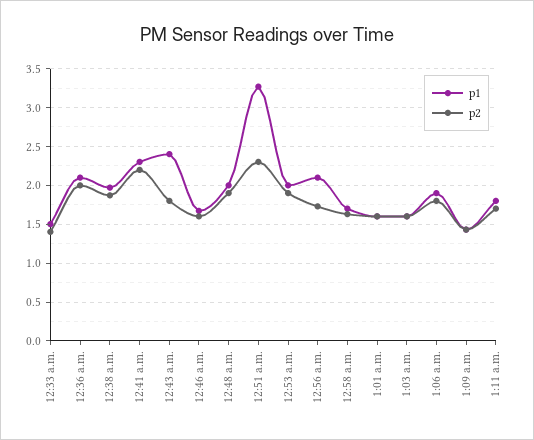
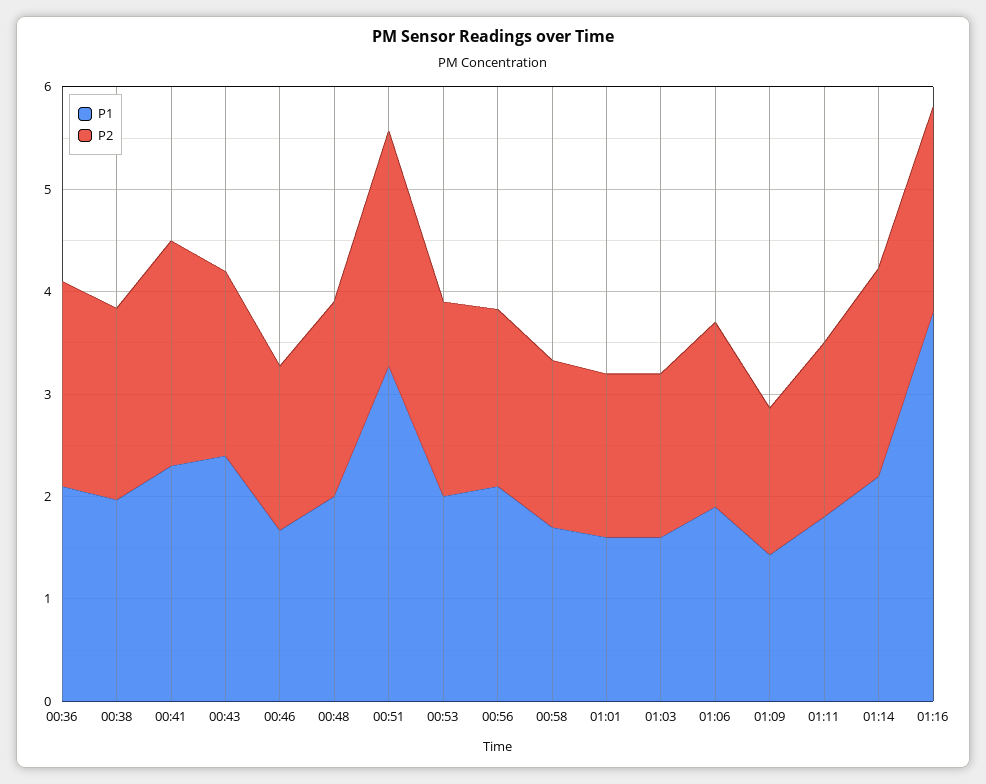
p1, 12:33 a.m.: 1.5 -> none
p2, 12:33 a.m.: 1.4 -> none
p1, 01:14: none -> 2.2
p2, 01:14: none -> 2
p1, 01:16: none -> 3.8
p2, 01:16: none -> 2

